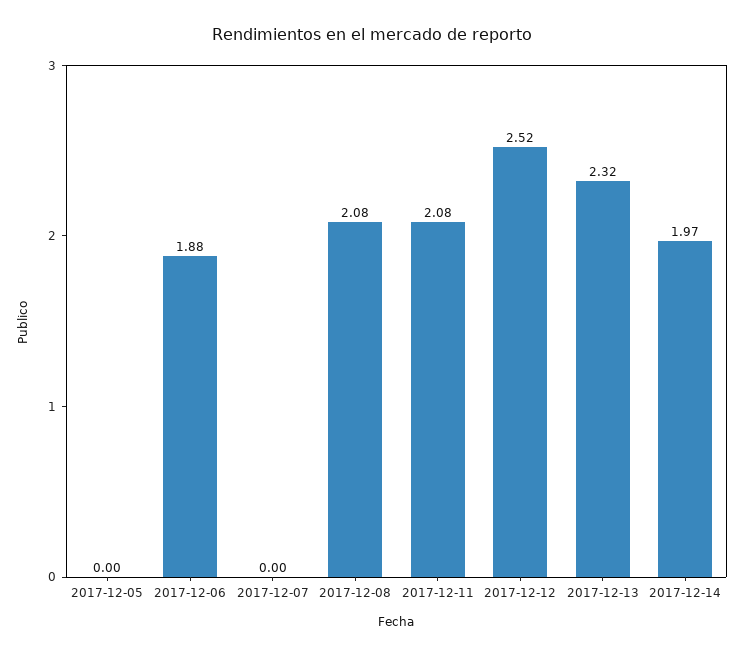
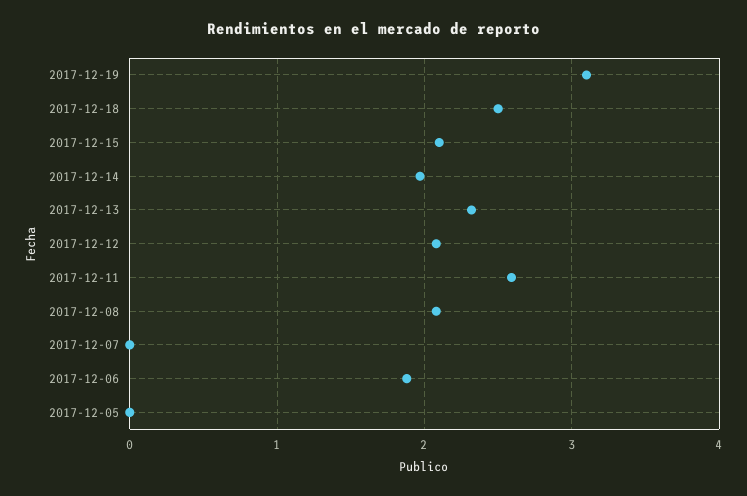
2017-12-11: 2.08 -> 2.6
2017-12-12: 2.52 -> 2.1
2017-12-19: none -> 3.1
2017-12-18: none -> 2.5
2017-12-15: none -> 2.1

